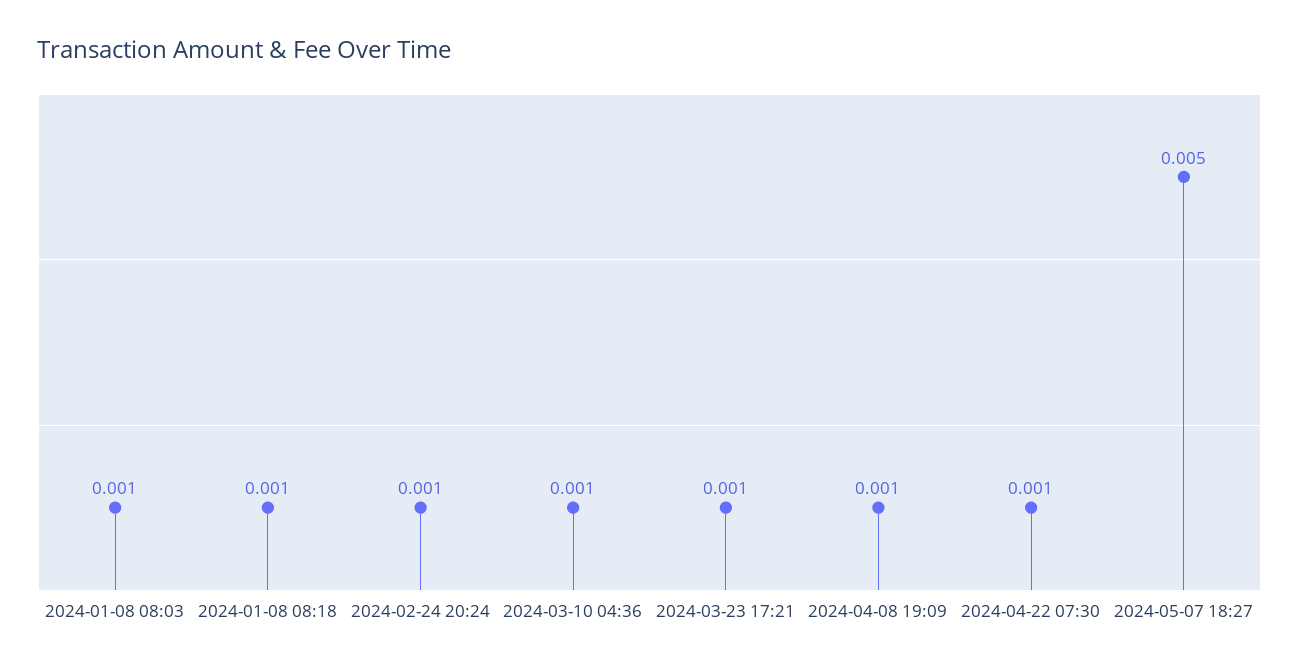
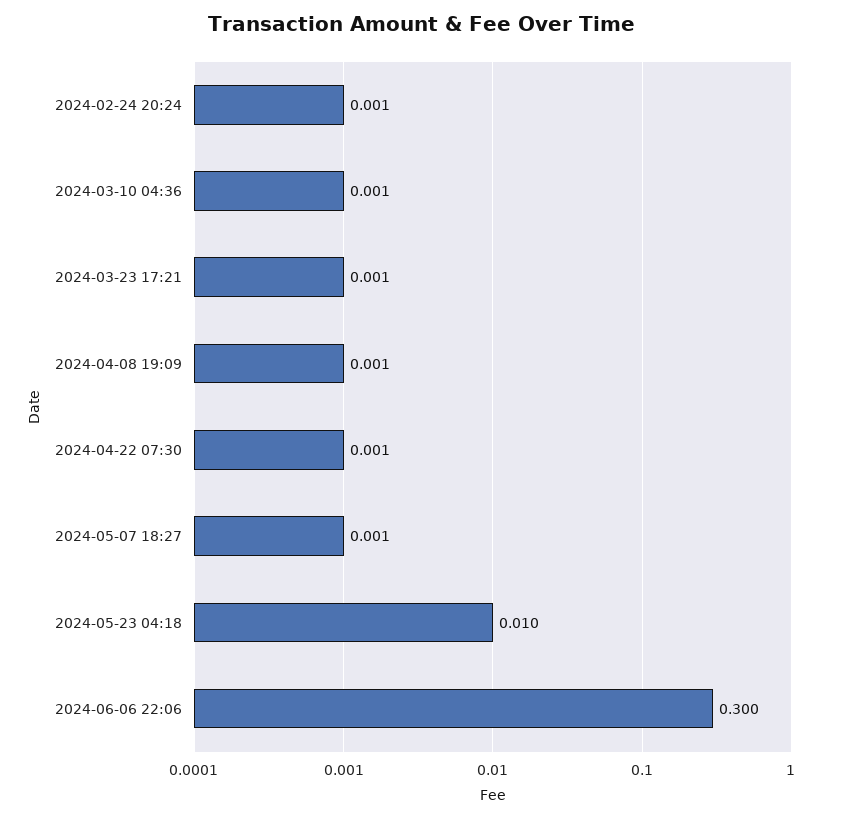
2024-01-08 08:03: 0.001 -> none
2024-01-08 08:18: 0.001 -> none
2024-05-07 18:27: 0.005 -> 0.001
2024-05-23 04:18: none -> 0.01
2024-06-06 22:06: none -> 0.3

